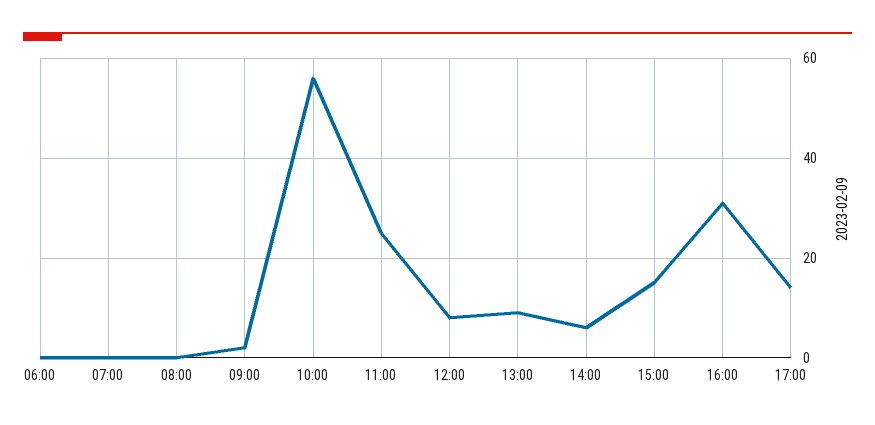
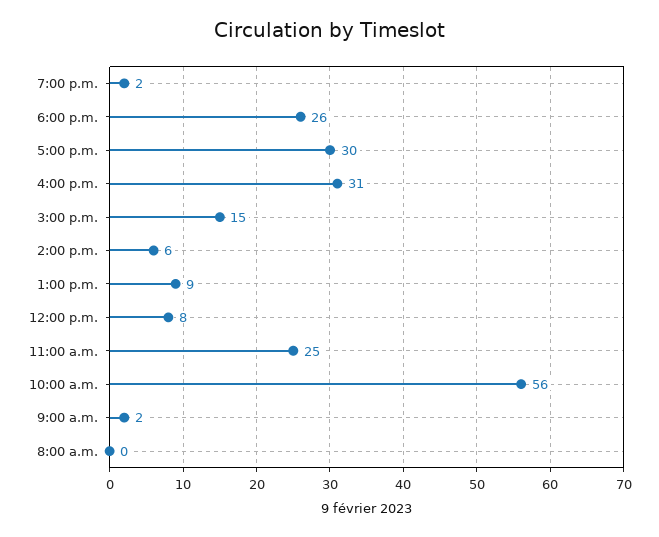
06:00: 0 -> none
07:00: 0 -> none
17:00: 15 -> 30
7:00 p.m.: none -> 2
6:00 p.m.: none -> 26

